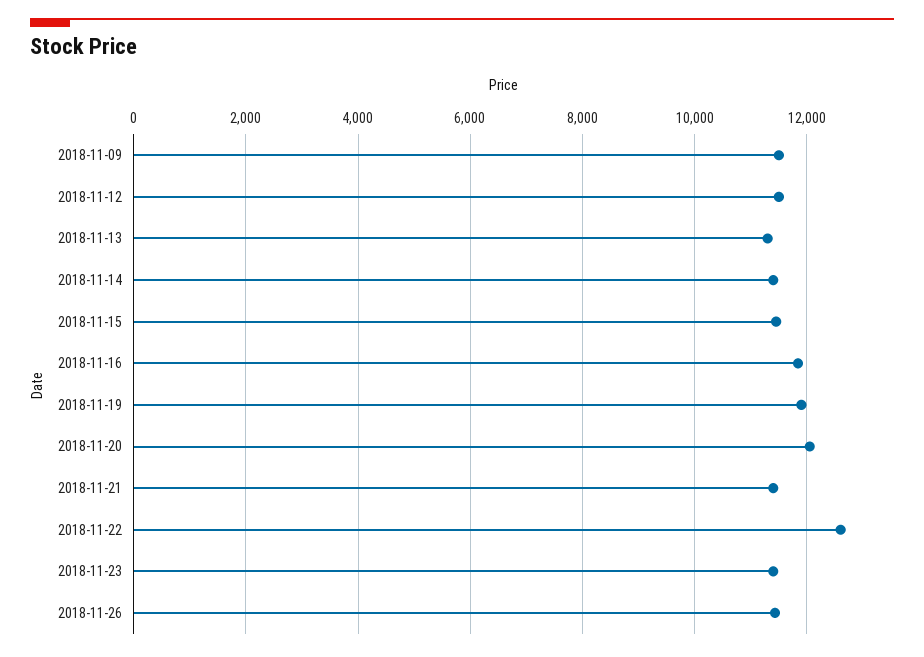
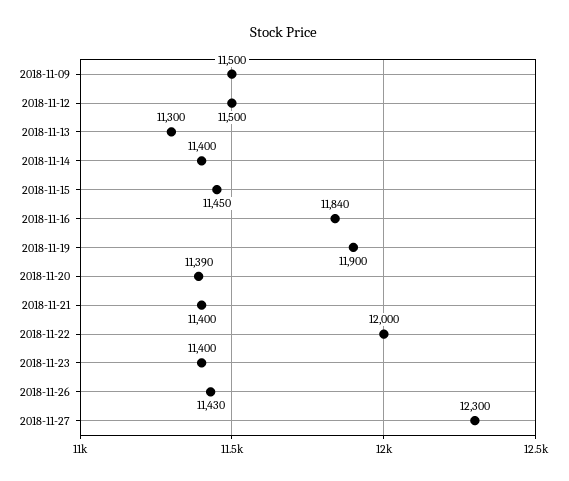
2018-11-20: 12000 -> 11390
2018-11-22: 12600 -> 12000
2018-11-27: none -> 12300

